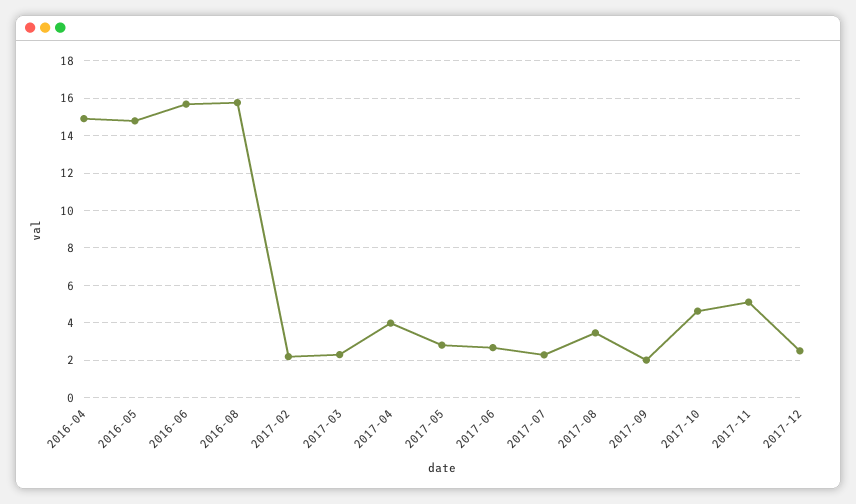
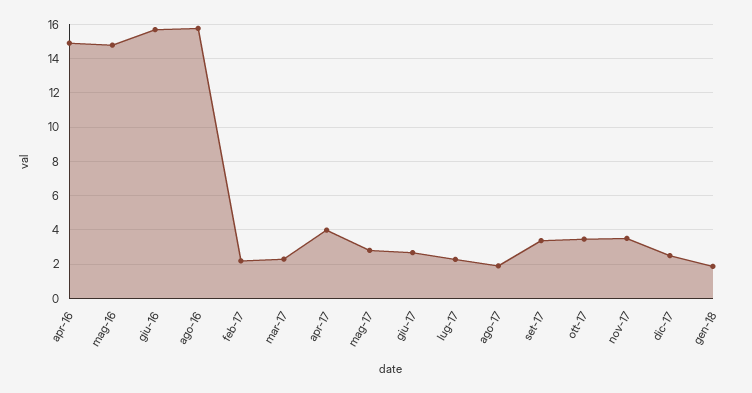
2017-08: 3.5 -> 2
2017-09: 2 -> 3.5
2017-10: 4.5 -> 3.5
2017-11: 5 -> 3.5
gen-18: none -> 2

